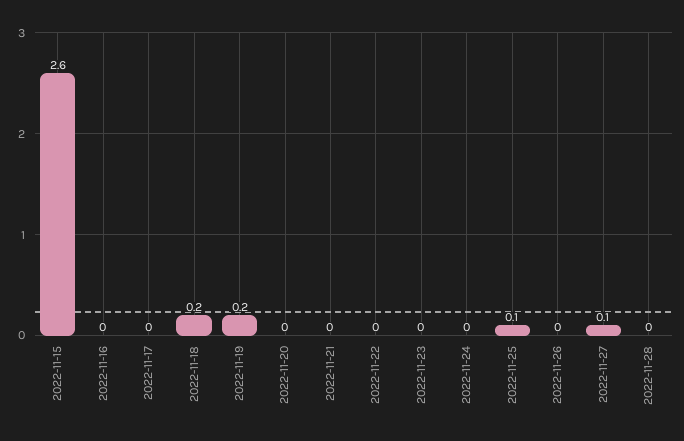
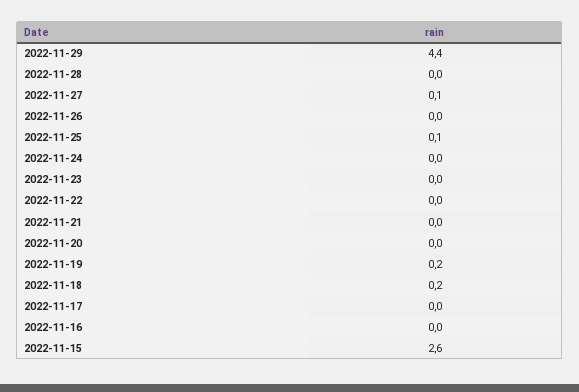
2022-11-29: none -> 4.4

